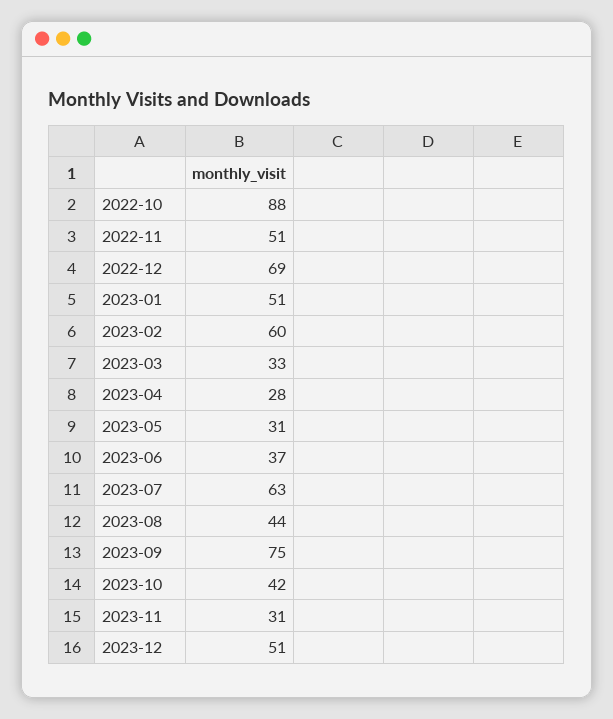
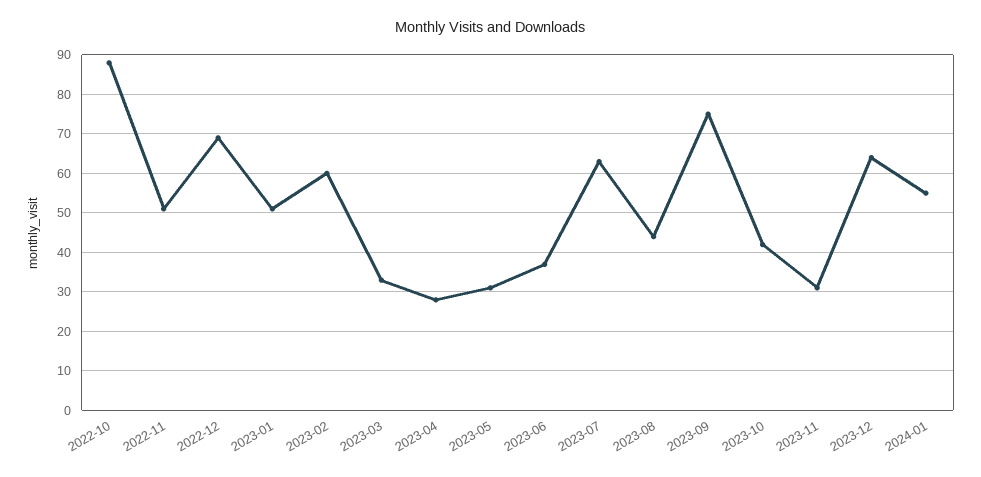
2023-12: 51 -> 65
2024-01: none -> 55

